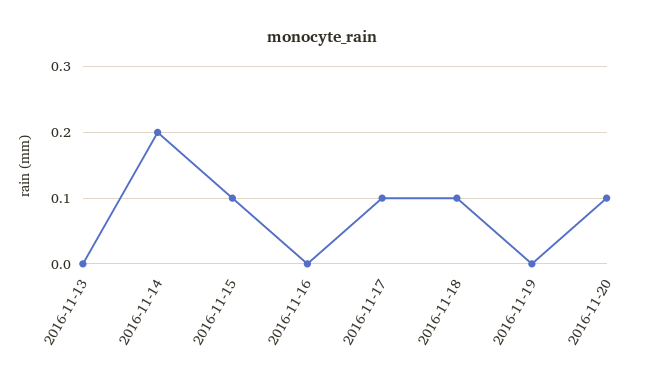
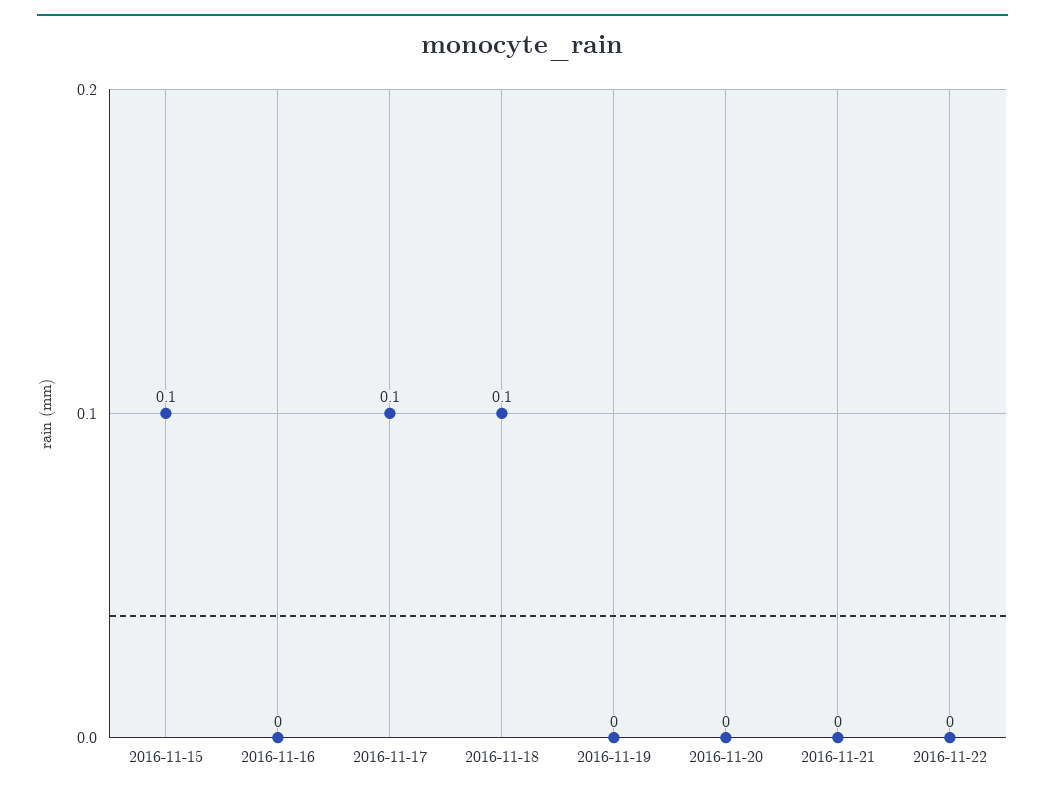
2016-11-13: 0 -> none
2016-11-14: 0.2 -> none
2016-11-20: 0.1 -> 0
2016-11-21: none -> 0
2016-11-22: none -> 0

